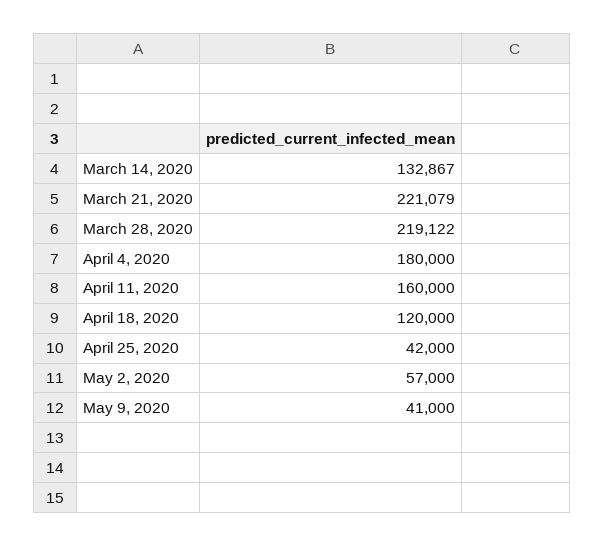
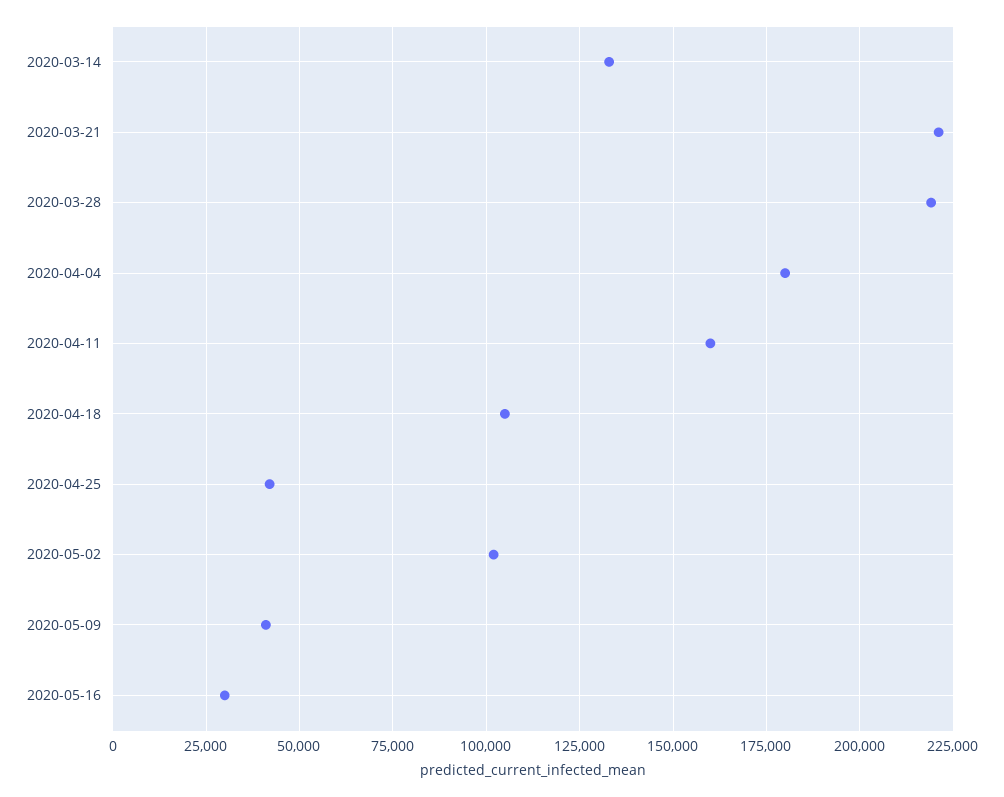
April 18, 2020: 120000 -> 105000
May 2, 2020: 57000 -> 102500
2020-05-16: none -> 30000

